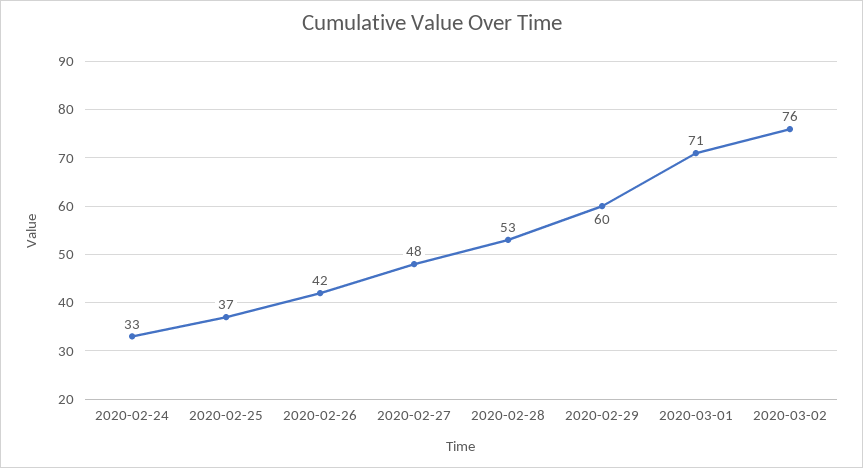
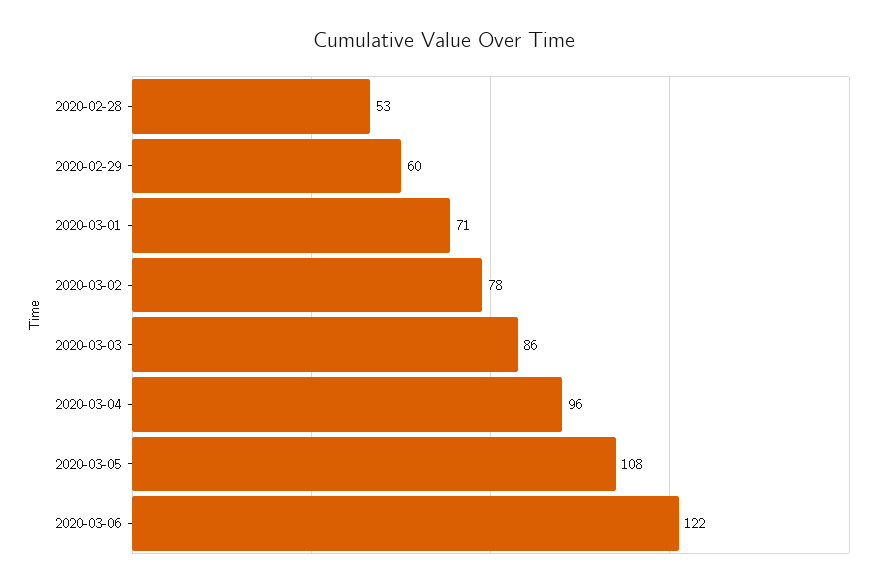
2020-02-24: 33 -> none
2020-02-25: 37 -> none
2020-02-26: 42 -> none
2020-02-27: 48 -> none
2020-03-02: 76 -> 78
2020-03-03: none -> 86
2020-03-04: none -> 96
2020-03-05: none -> 108
2020-03-06: none -> 122

